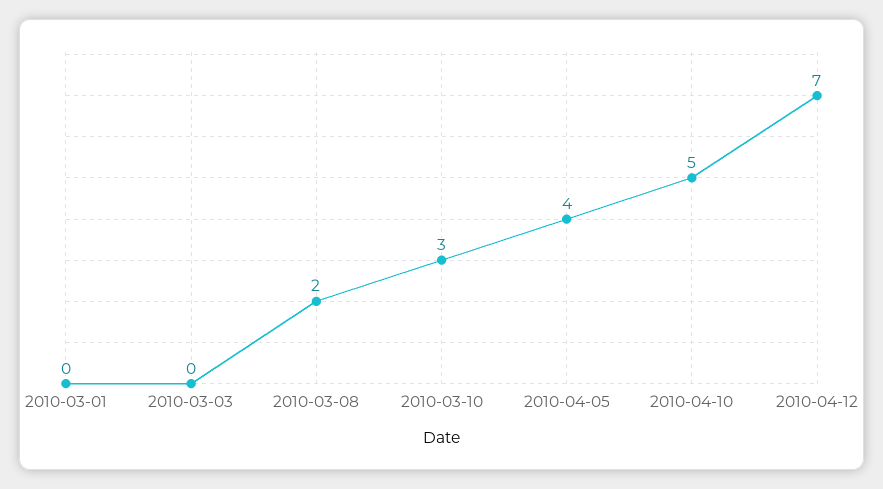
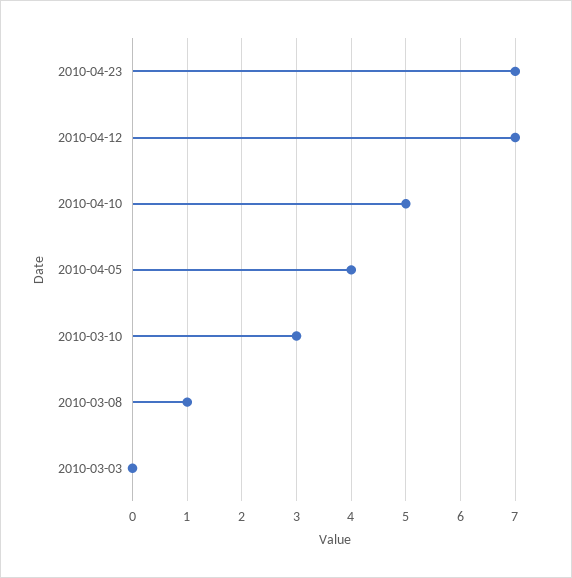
2010-03-01: 0 -> none
2010-03-08: 2 -> 1
2010-04-23: none -> 7

